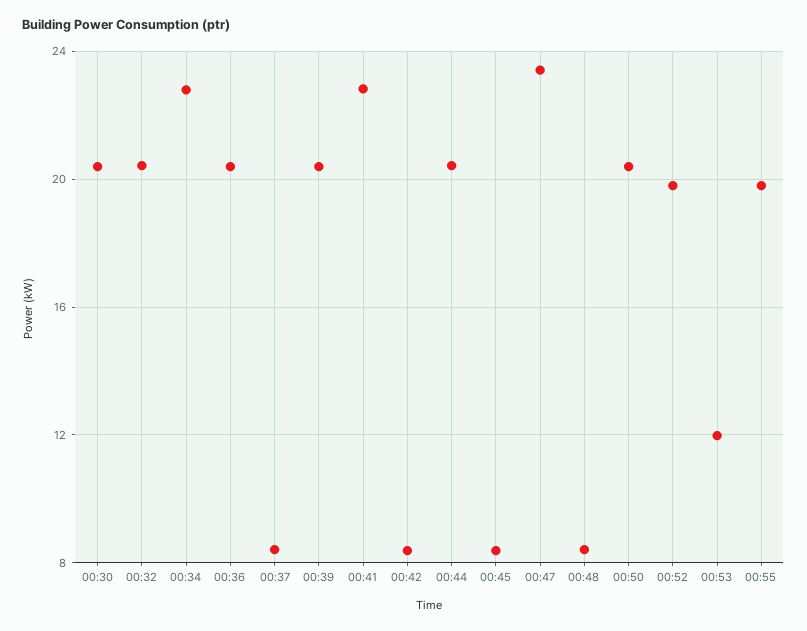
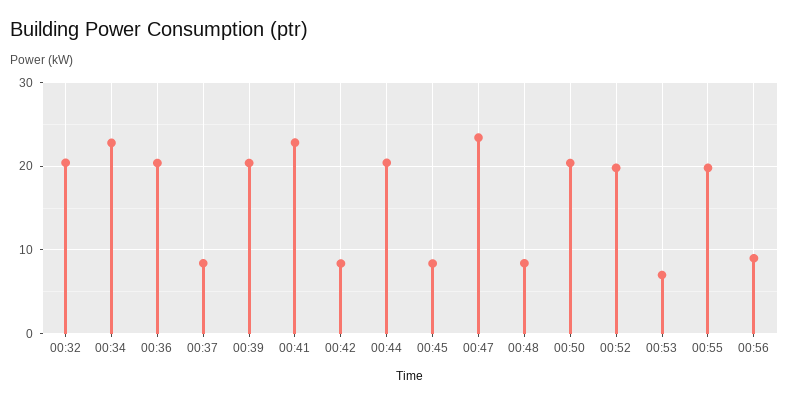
00:30: 20.5 -> none
00:53: 12 -> 7
00:56: none -> 9

